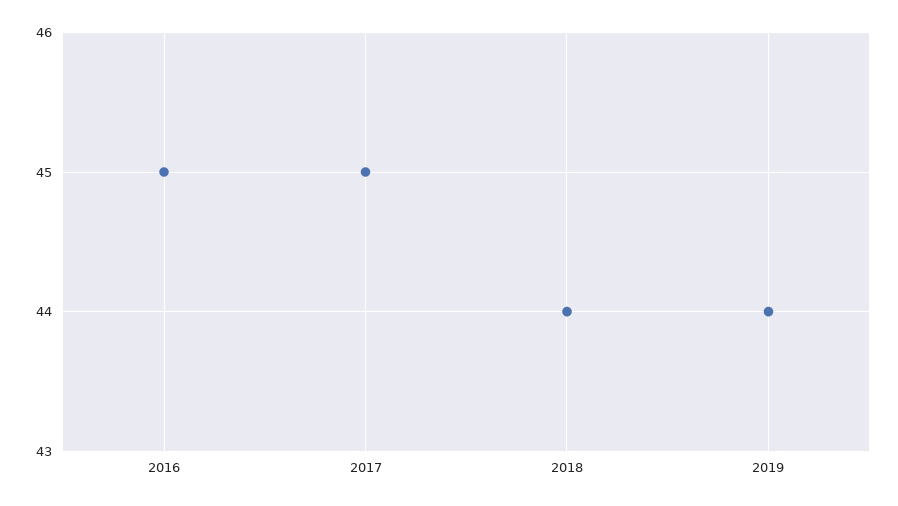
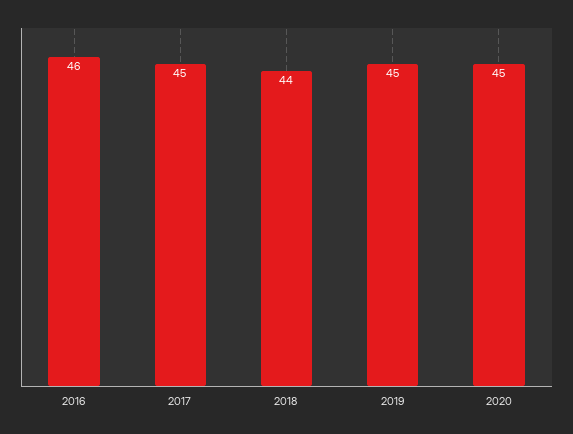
2016: 45 -> 46
2019: 44 -> 45
2020: none -> 45

